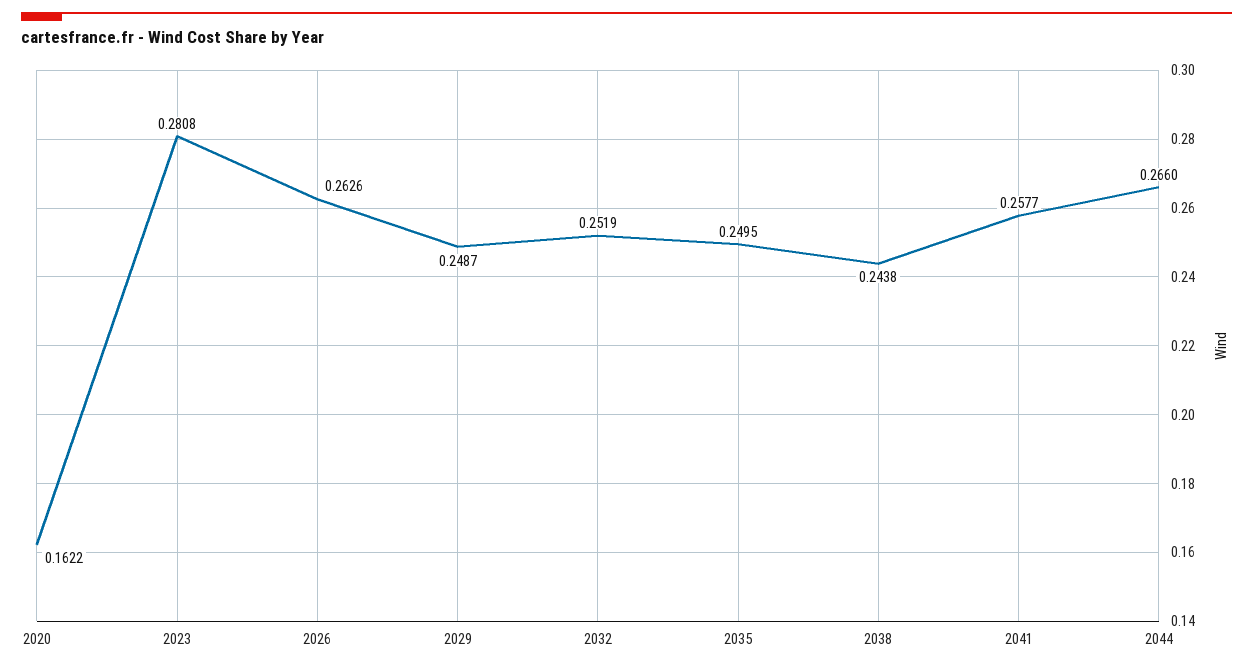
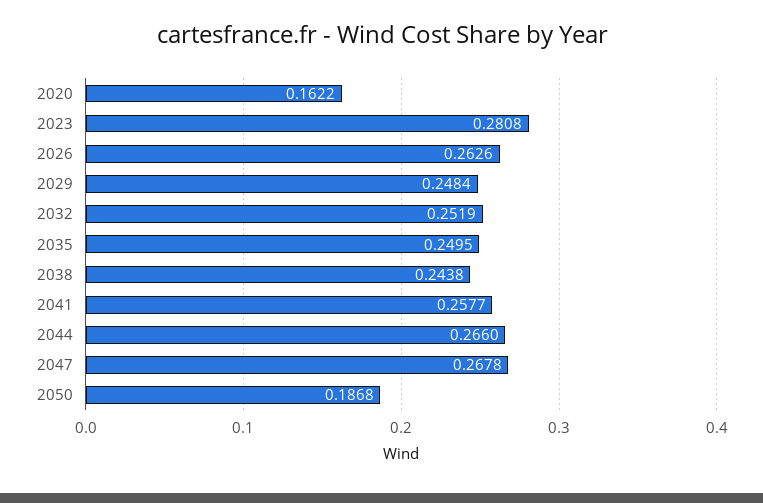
2029: 0.2487 -> 0.2484
2047: none -> 0.2678
2050: none -> 0.1868

